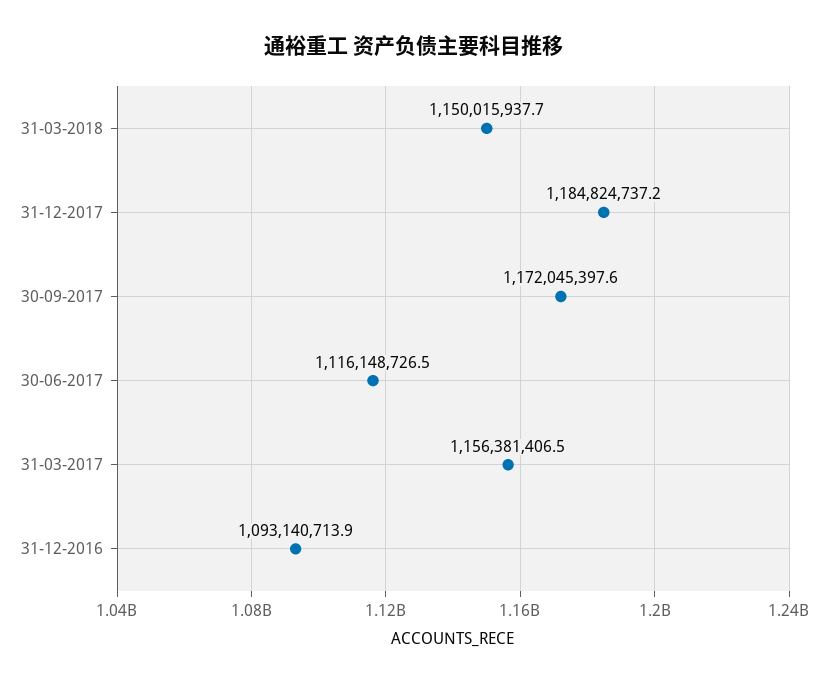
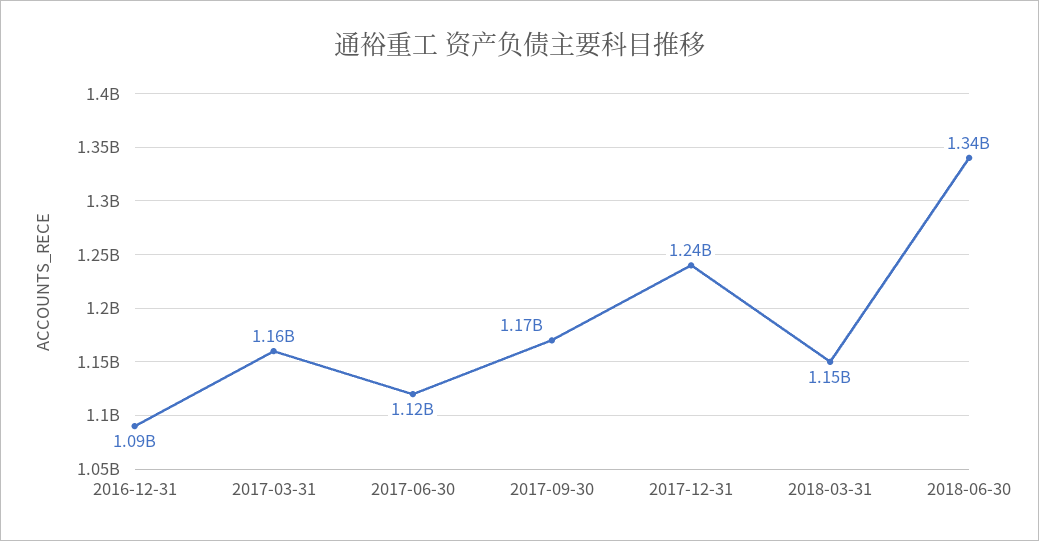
31-12-2017: 1184824737.2 -> 1240000000
2018-06-30: none -> 1340000000

